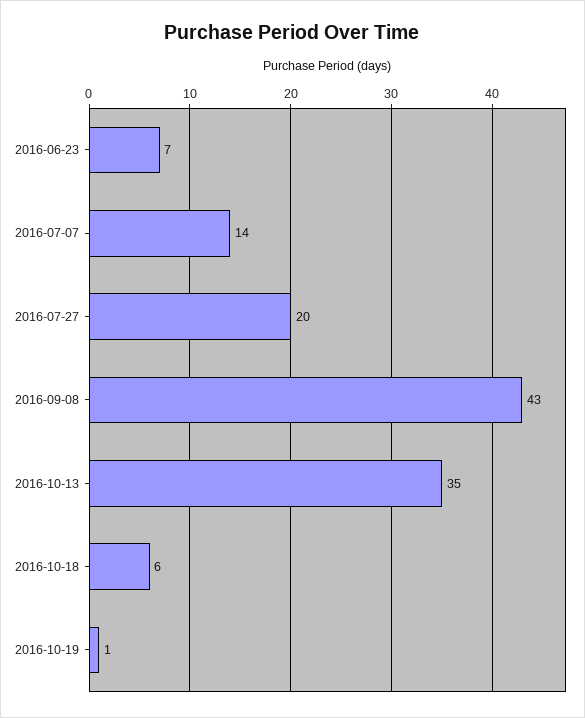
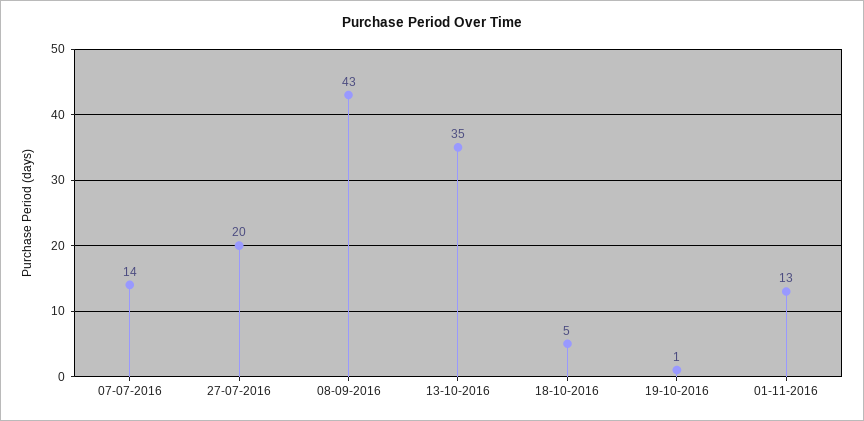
2016-06-23: 7 -> none
2016-10-18: 6 -> 5
01-11-2016: none -> 13

